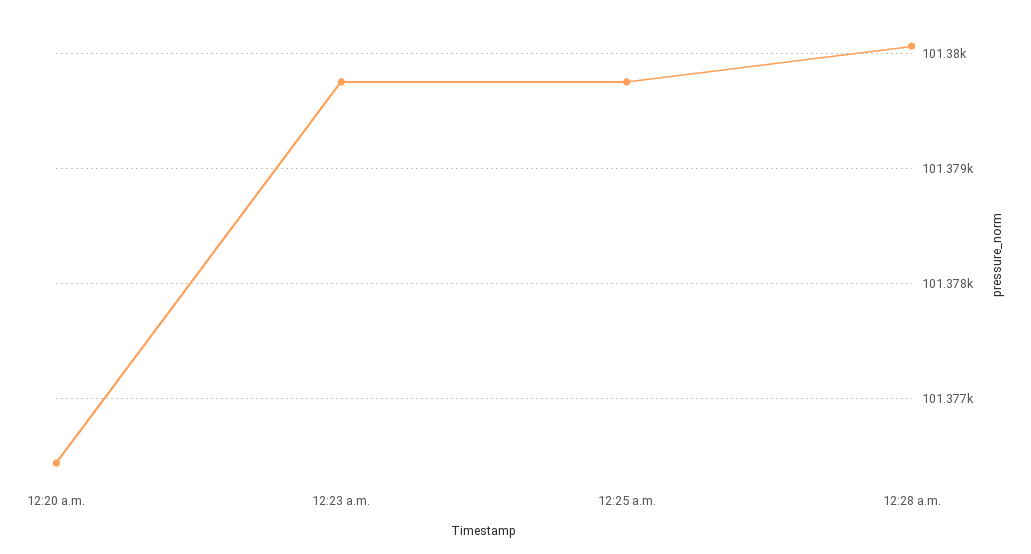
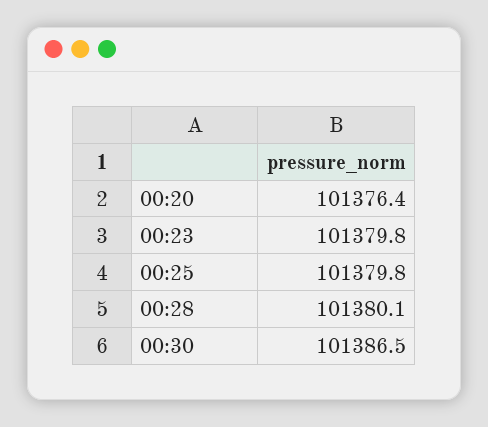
00:30: none -> 101386.5

